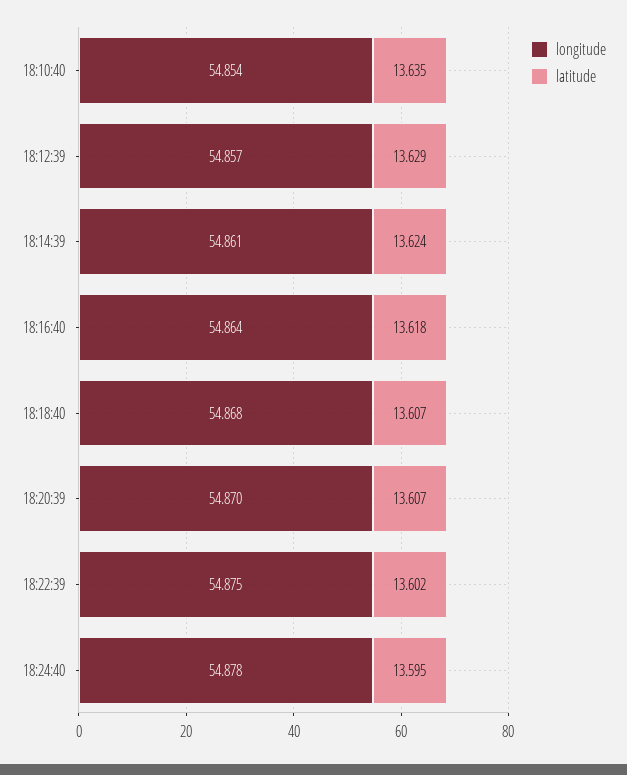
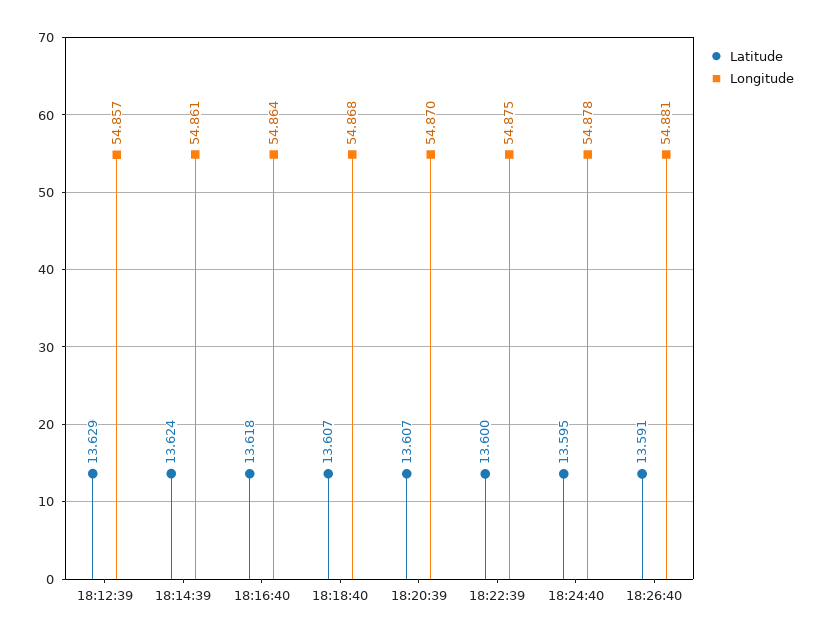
longitude, 18:10:40: 54.854 -> none
latitude, 18:10:40: 13.635 -> none
latitude, 18:22:39: 13.602 -> 13.6
latitude, 18:26:40: none -> 13.591
longitude, 18:26:40: none -> 54.881

